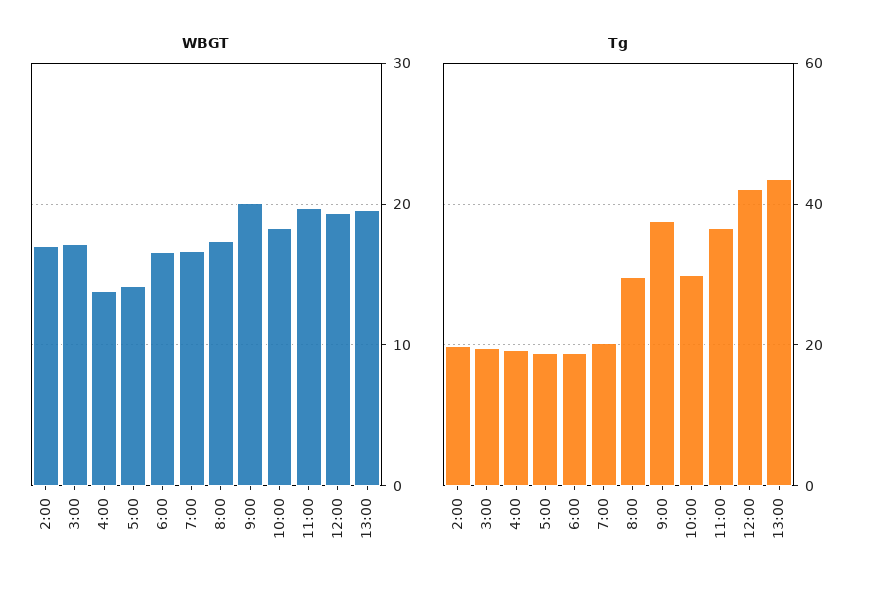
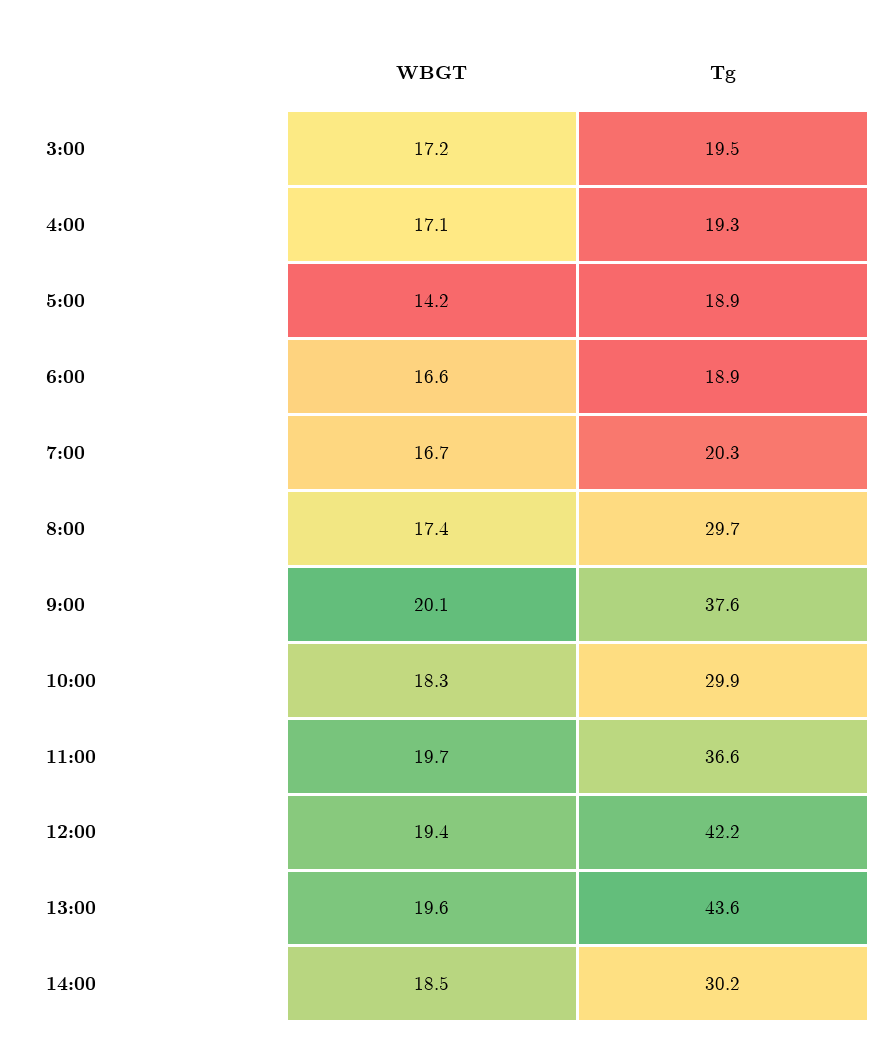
WBGT, 2:00: 17 -> none
WBGT, 4:00: 14 -> 17.1
Tg, 2:00: 20 -> none
WBGT, 14:00: none -> 18.5
Tg, 14:00: none -> 30.2

